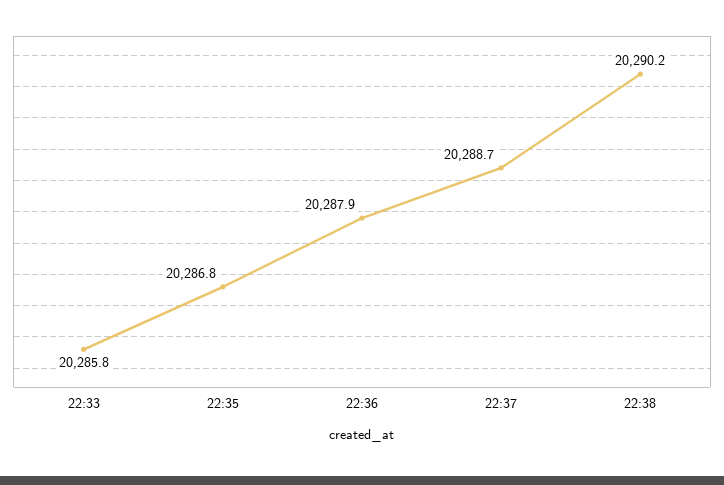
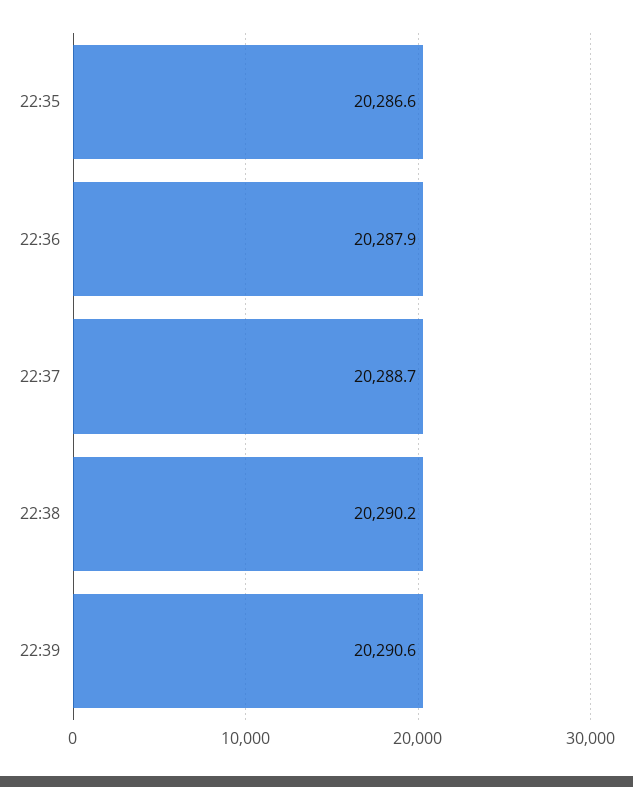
22:33: 20285.8 -> none
22:35: 20286.8 -> 20286.6
22:39: none -> 20290.6

